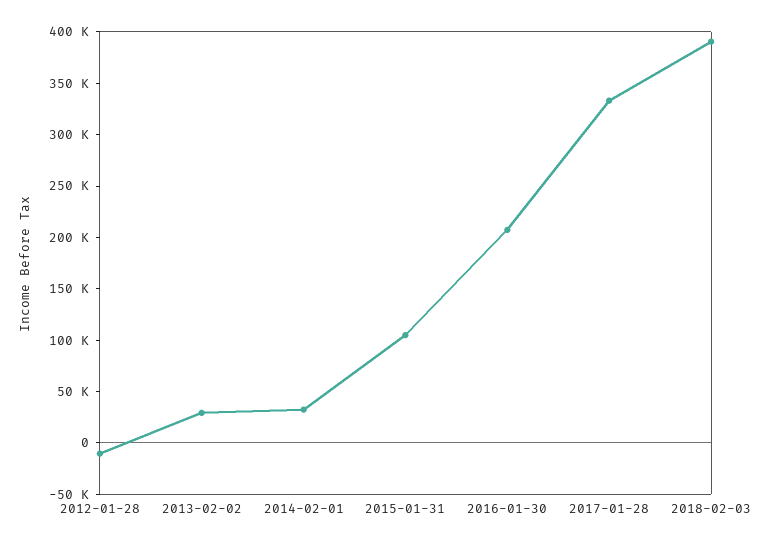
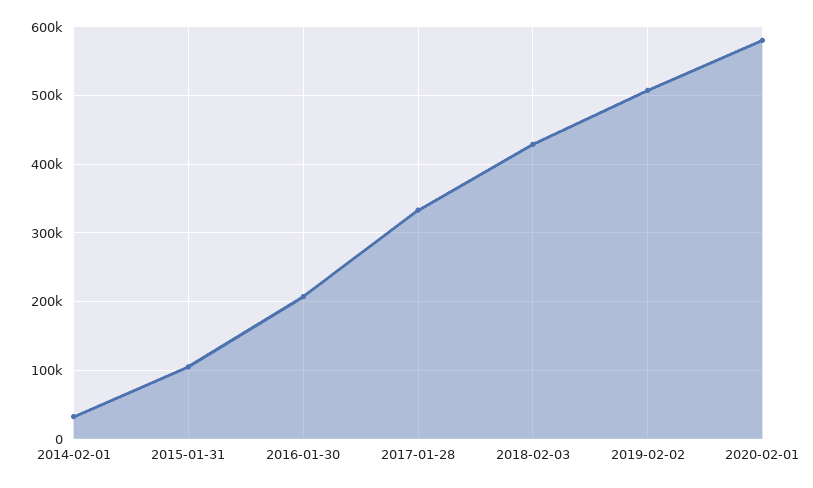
2012-01-28: -10000 -> none
2013-02-02: 30000 -> none
2018-02-03: 390000 -> 430000
2019-02-02: none -> 510000
2020-02-01: none -> 580000

